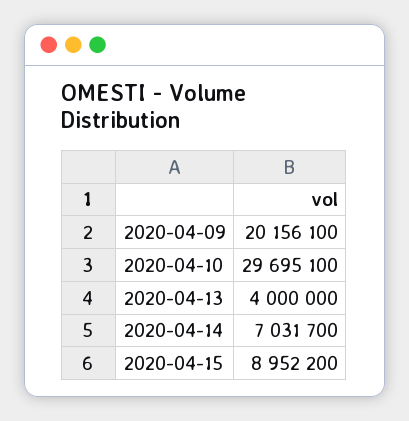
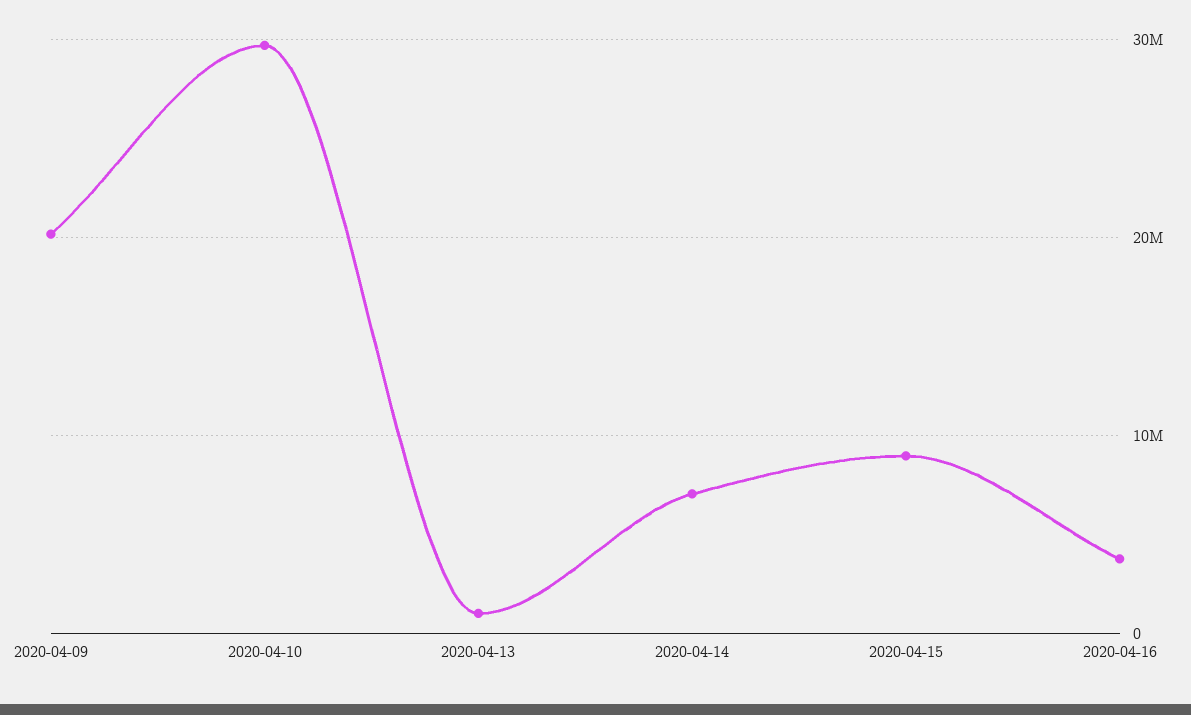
2020-04-13: 4000000 -> 1000000
2020-04-16: none -> 4000000

